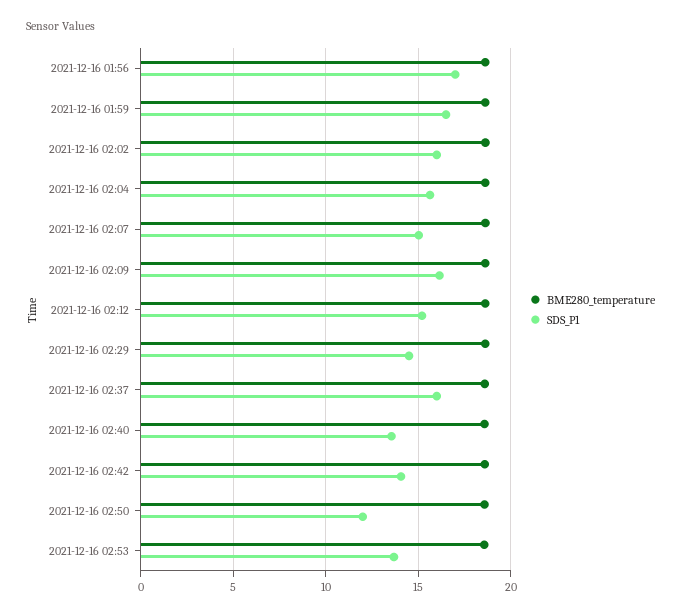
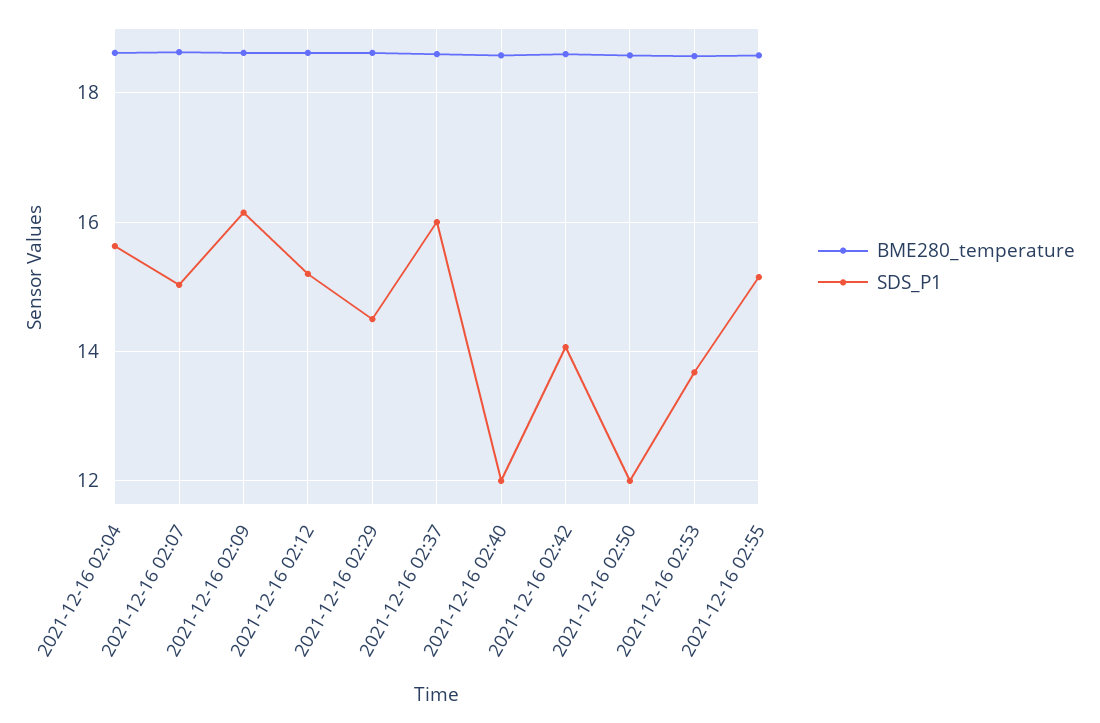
BME280_temperature, 2021-12-16 01:56: 18.5 -> none
SDS_P1, 2021-12-16 01:56: 17 -> none
BME280_temperature, 2021-12-16 01:59: 18.5 -> none
SDS_P1, 2021-12-16 01:59: 16.5 -> none
BME280_temperature, 2021-12-16 02:02: 18.5 -> none
SDS_P1, 2021-12-16 02:02: 16 -> none
SDS_P1, 2021-12-16 02:40: 13.5 -> 12
BME280_temperature, 2021-12-16 02:55: none -> 18.6
SDS_P1, 2021-12-16 02:55: none -> 15.2

